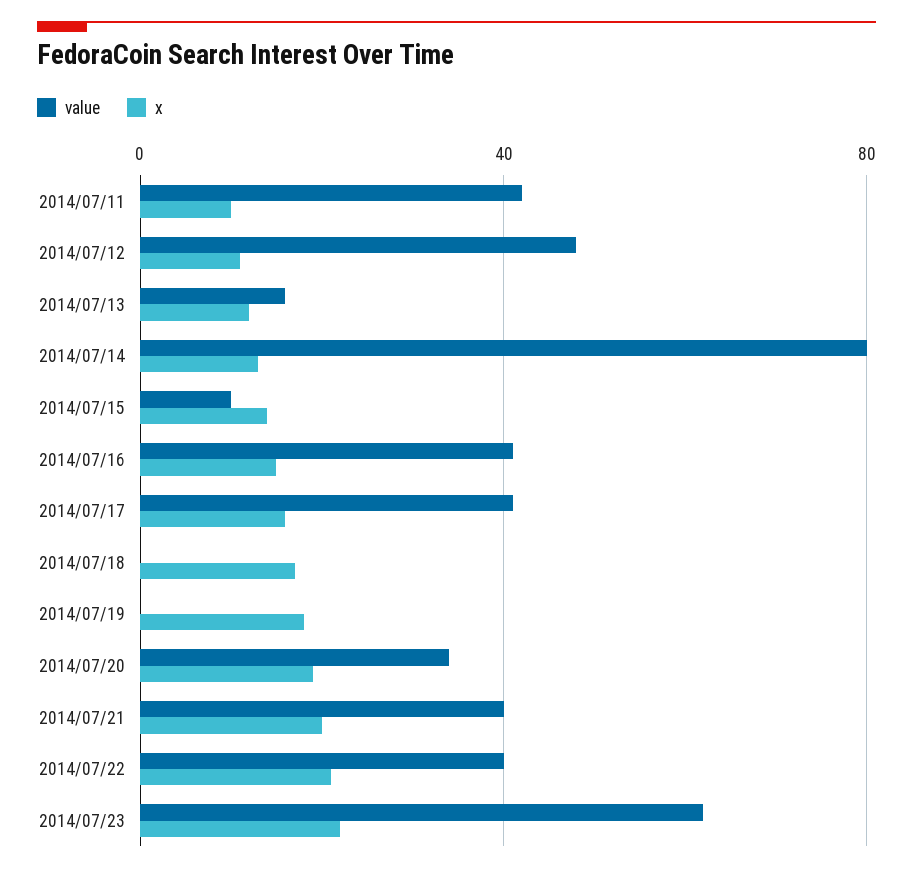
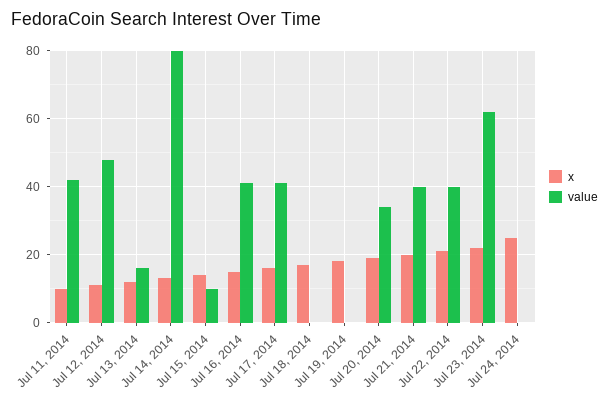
x, Jul 24, 2014: none -> 25
value, Jul 24, 2014: none -> 0

